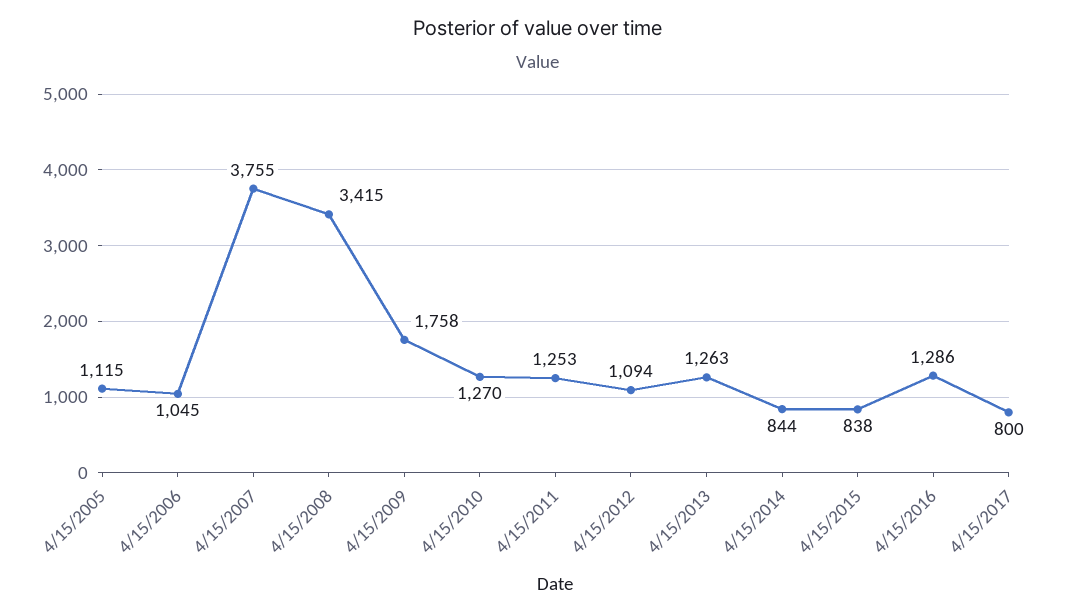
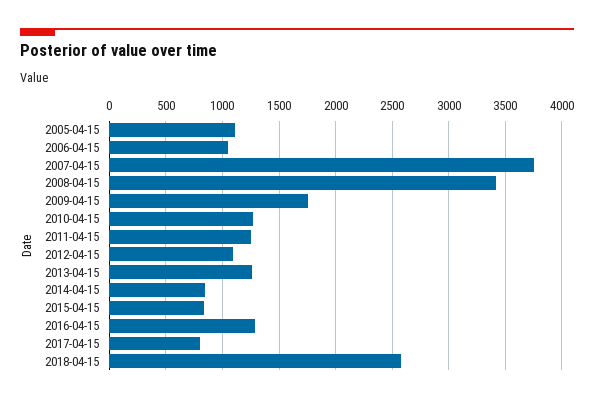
2018-04-15: none -> 2600

